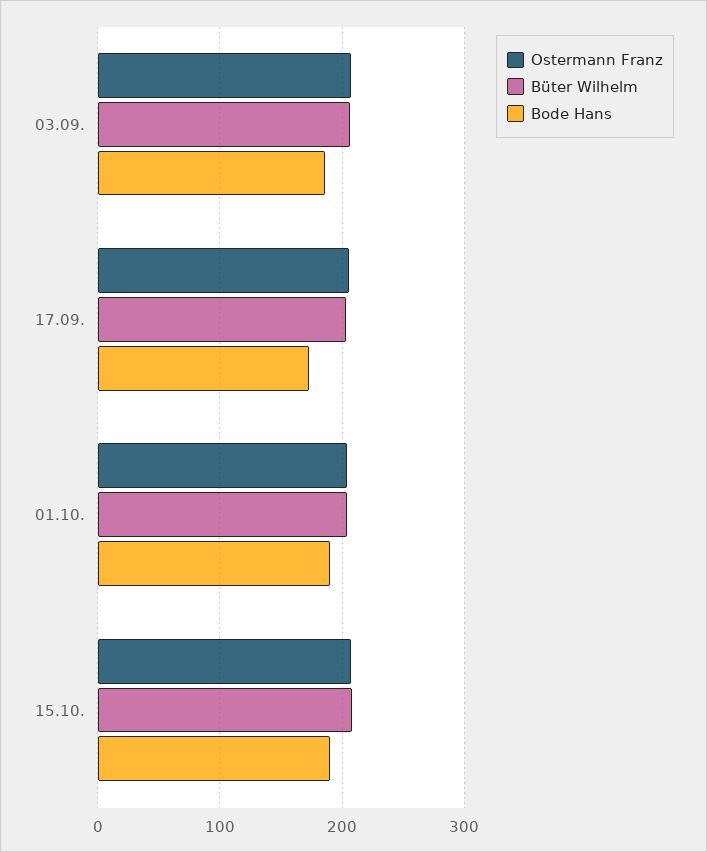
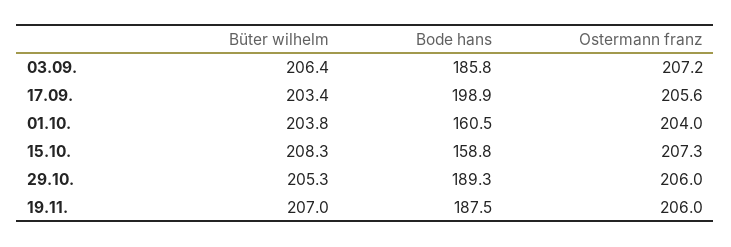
Bode Hans, 17.09.: 170 -> 198.9
Bode Hans, 01.10.: 190 -> 160.5
Bode Hans, 15.10.: 190 -> 158.8
Büter Wilhelm, 29.10.: none -> 205.3
Bode Hans, 29.10.: none -> 189.3
Ostermann Franz, 29.10.: none -> 206
Büter Wilhelm, 19.11.: none -> 207
Bode Hans, 19.11.: none -> 187.5
Ostermann Franz, 19.11.: none -> 206

